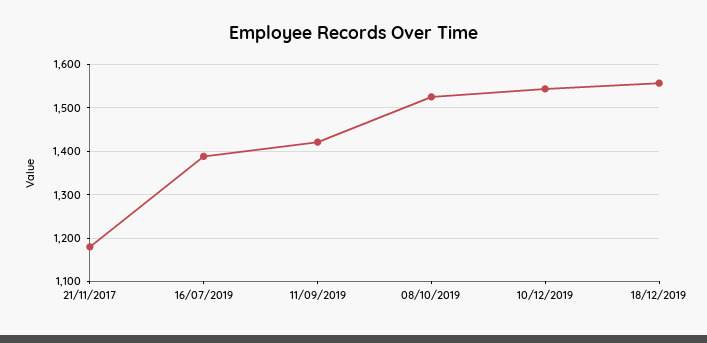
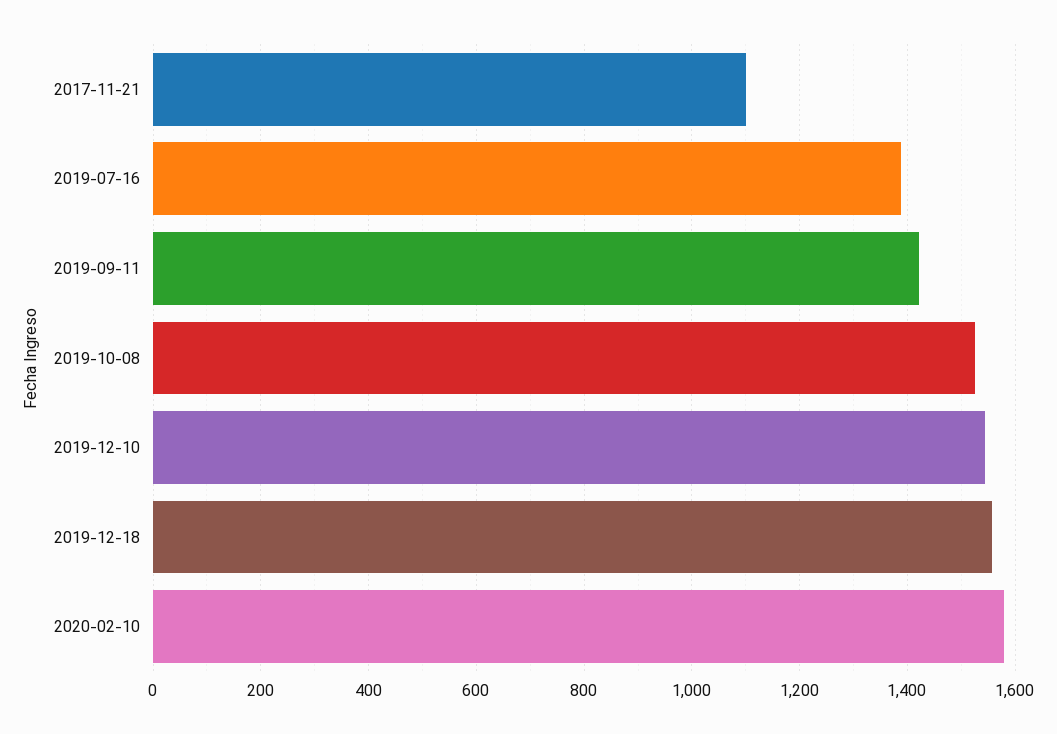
21/11/2017: 1180 -> 1100
2020-02-10: none -> 1580

